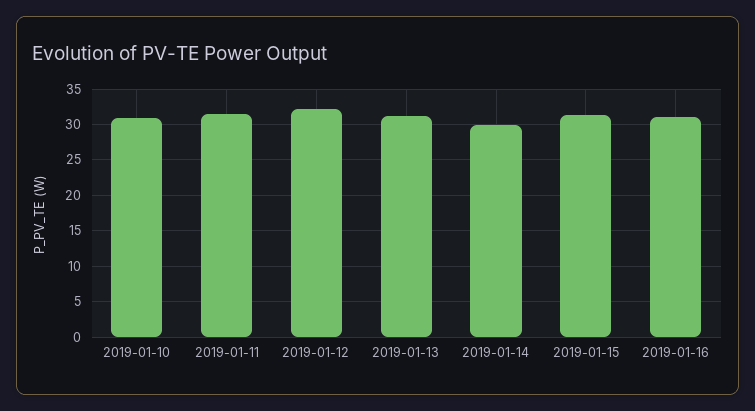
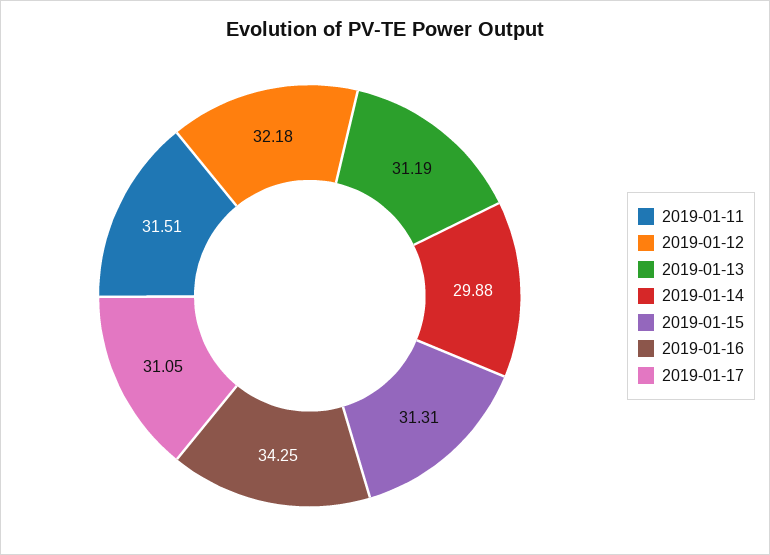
2019-01-10: 31 -> none
2019-01-16: 31 -> 34.25
2019-01-17: none -> 31.05

